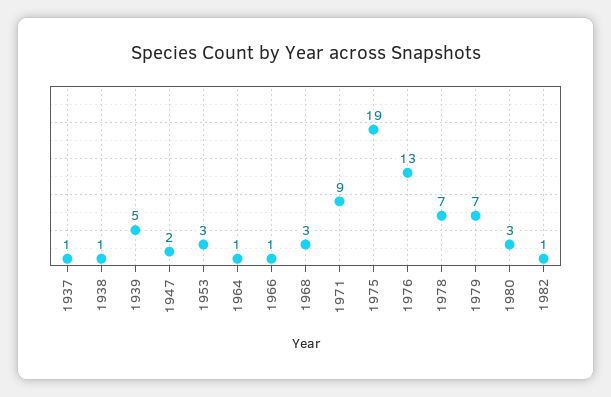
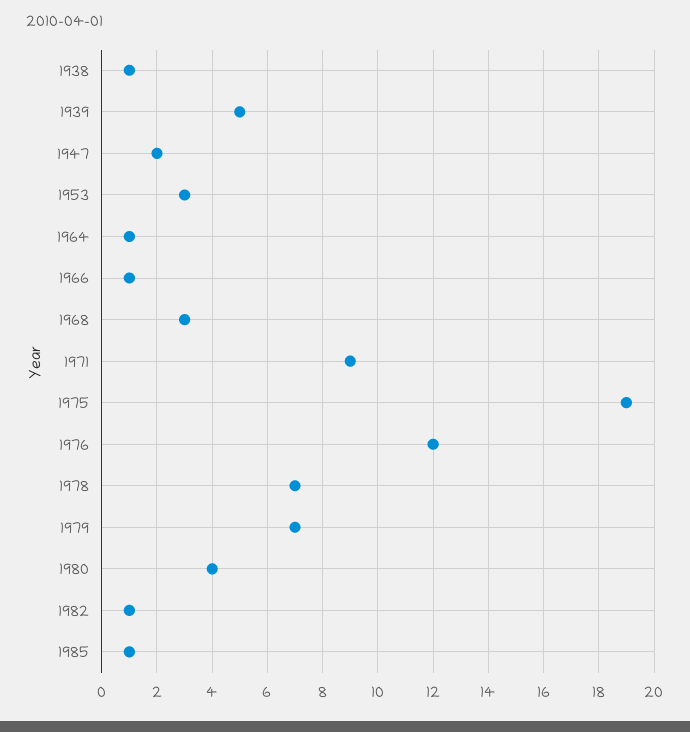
1937: 1 -> none
1976: 13 -> 12
1980: 3 -> 4
1985: none -> 1

